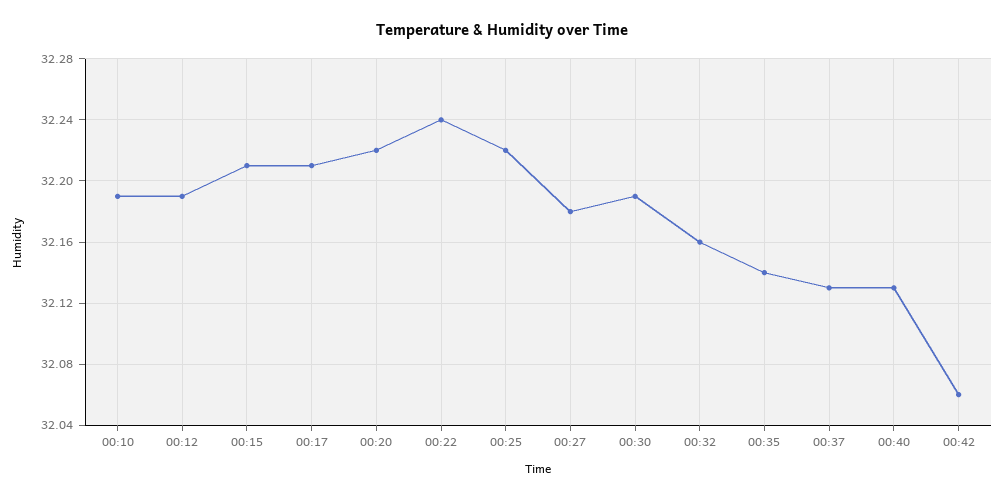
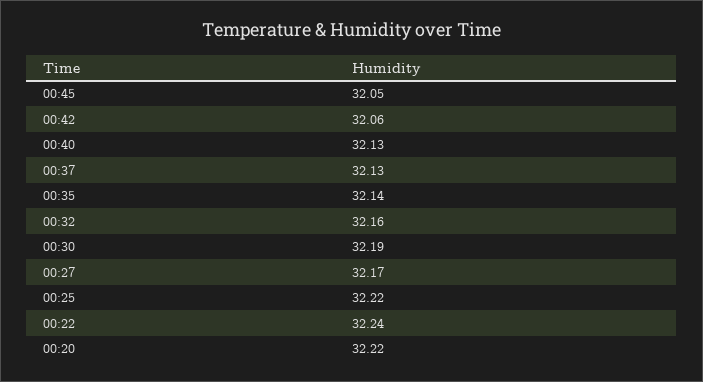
00:10: 32.19 -> none
00:12: 32.19 -> none
00:15: 32.21 -> none
00:17: 32.21 -> none
00:27: 32.18 -> 32.17
00:45: none -> 32.05

